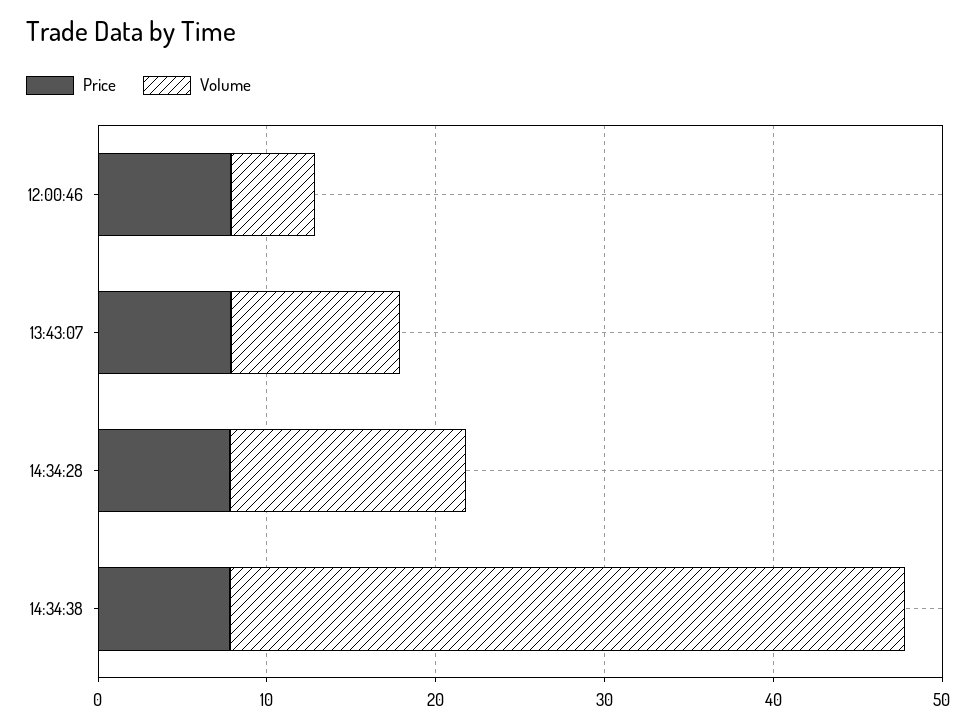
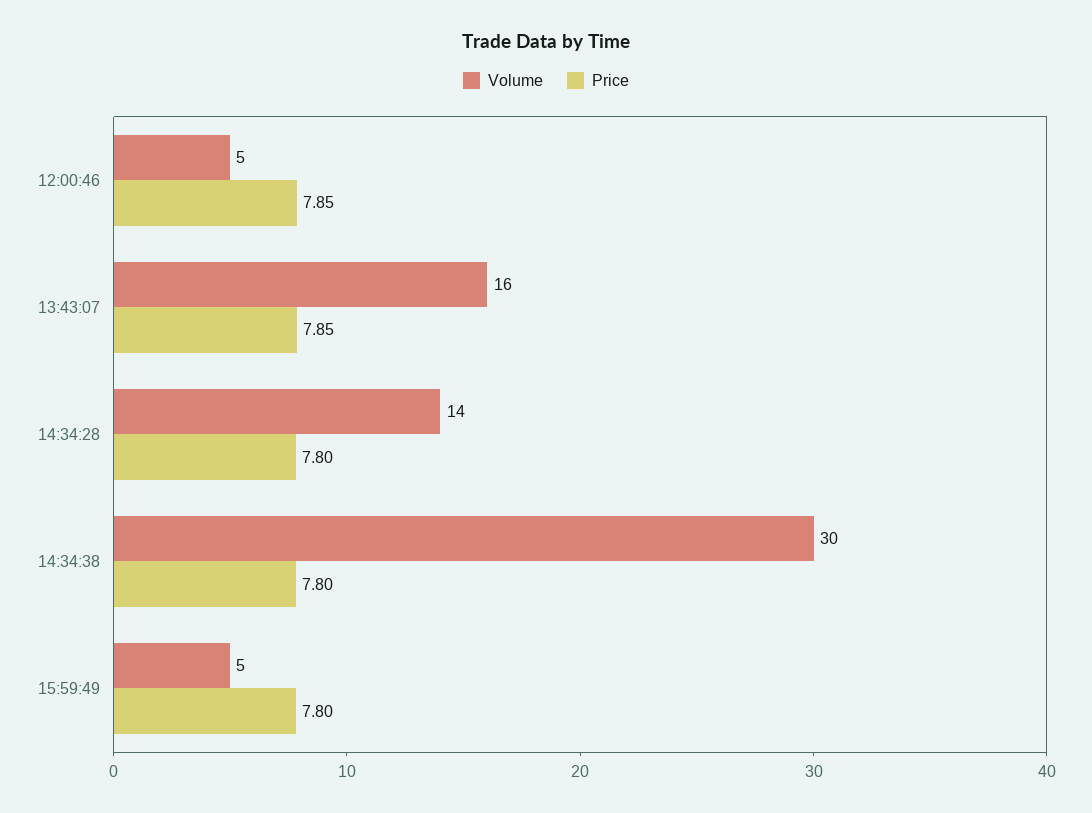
Volume, 13:43:07: 10 -> 16
Volume, 14:34:38: 40 -> 30
Volume, 15:59:49: none -> 5
Price, 15:59:49: none -> 7.8

